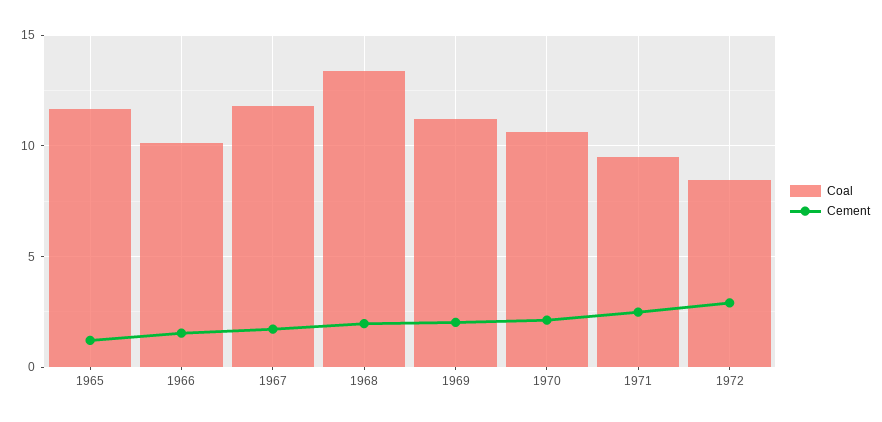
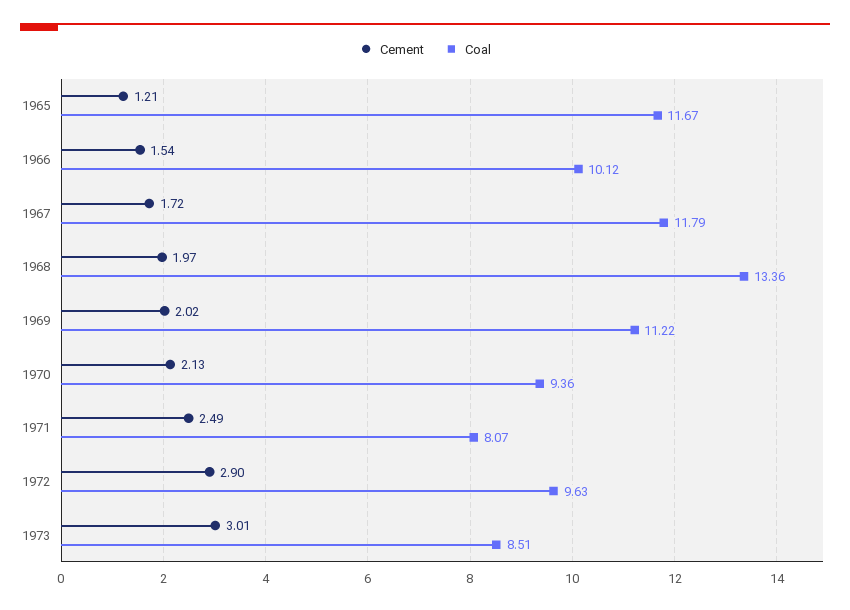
Coal, 1970: 10.5 -> 9.36
Coal, 1971: 9.5 -> 8.07
Coal, 1972: 8.5 -> 9.63
Cement, 1973: none -> 3.01
Coal, 1973: none -> 8.51

